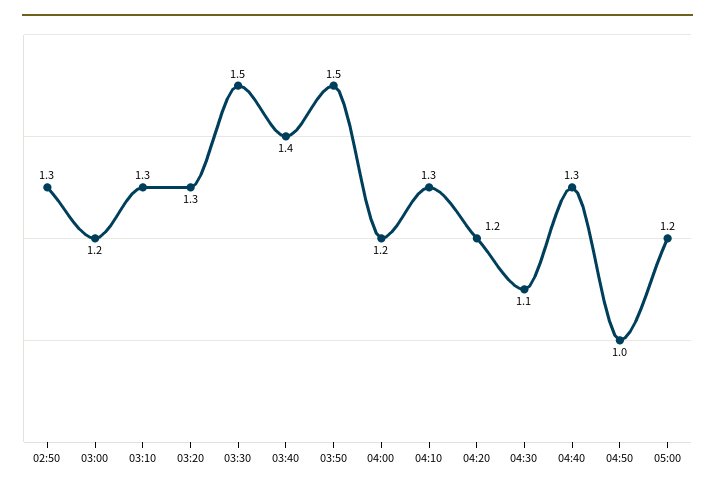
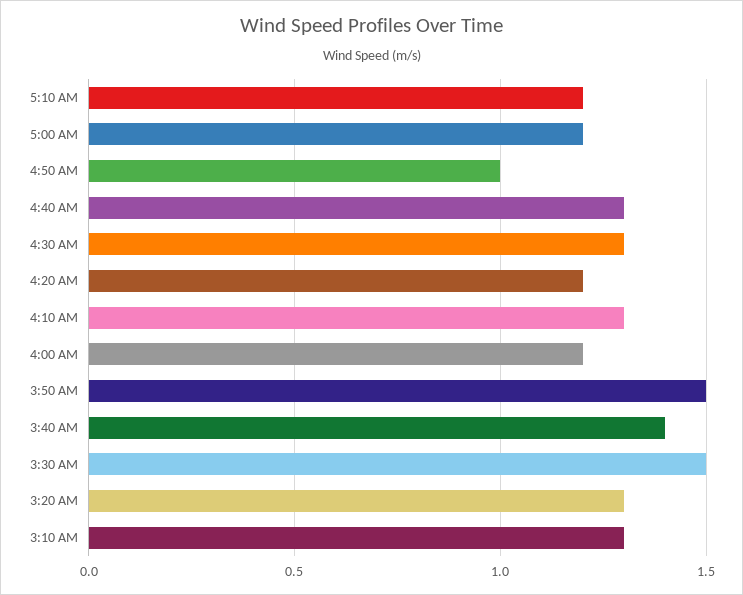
02:50: 1.3 -> none
03:00: 1.2 -> none
04:30: 1.1 -> 1.3
5:10 AM: none -> 1.2

